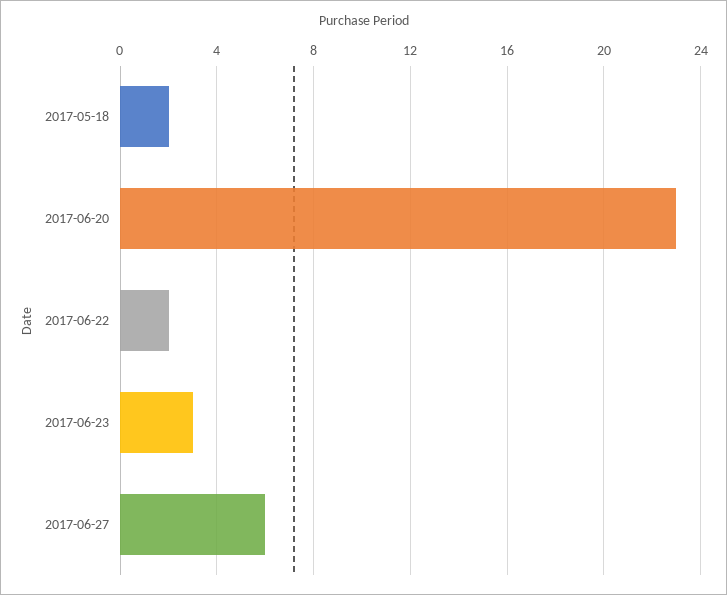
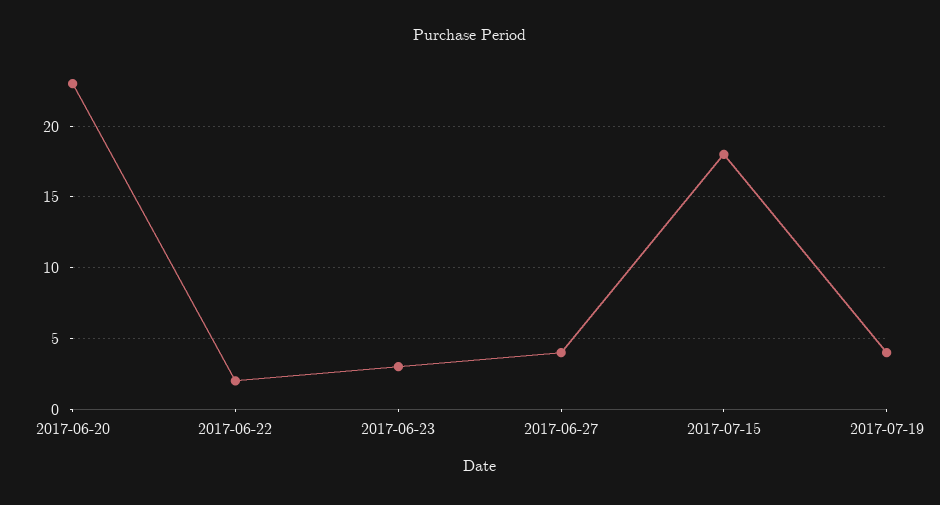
2017-05-18: 2 -> none
2017-06-27: 6 -> 4
2017-07-15: none -> 18
2017-07-19: none -> 4

